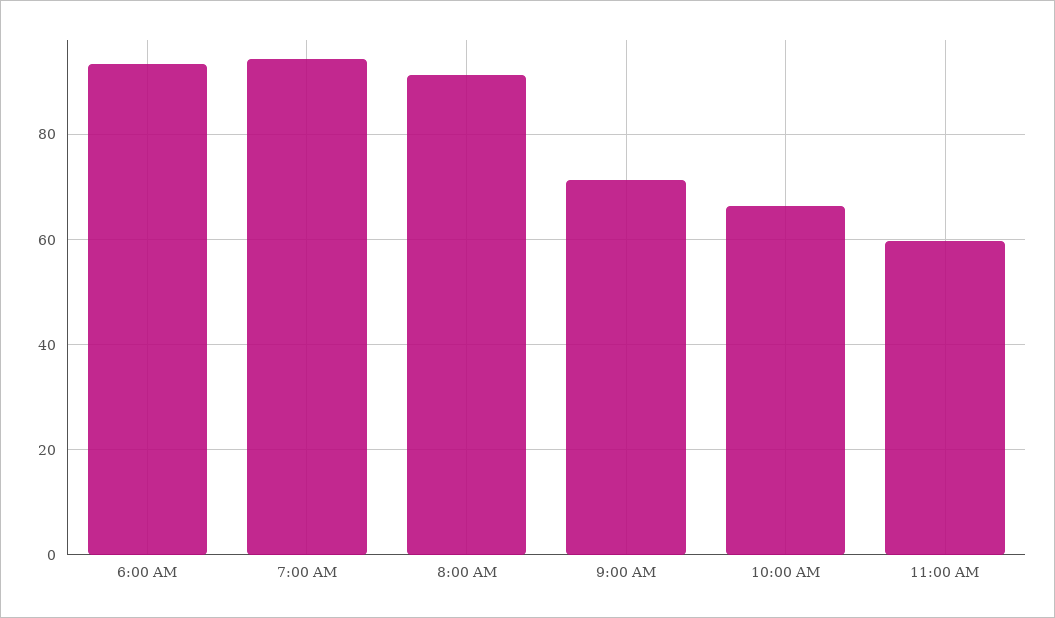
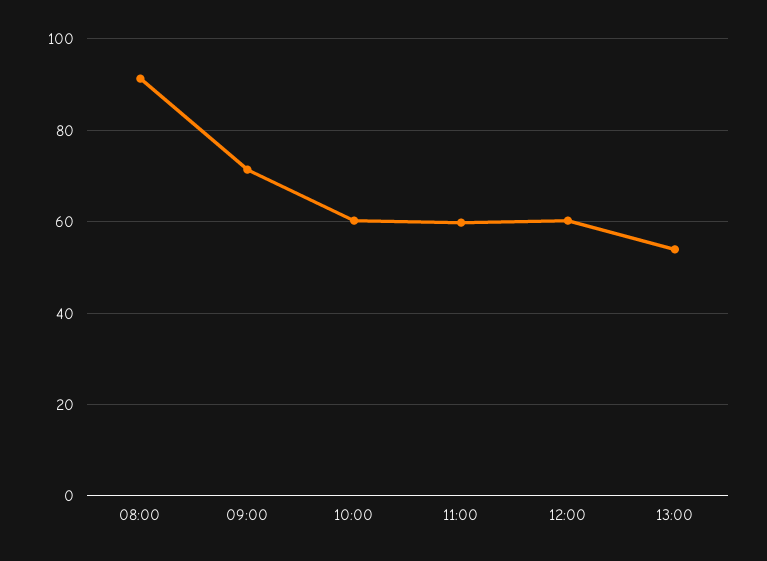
6:00 AM: 94 -> none
7:00 AM: 94 -> none
10:00 AM: 66 -> 60
12:00: none -> 60
13:00: none -> 54

